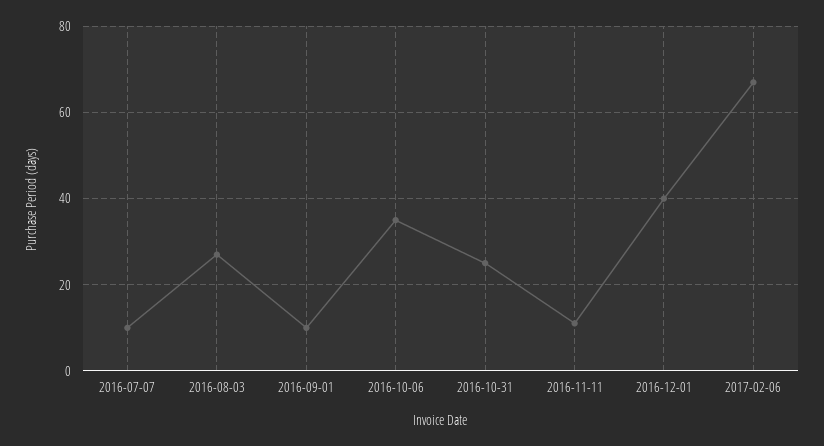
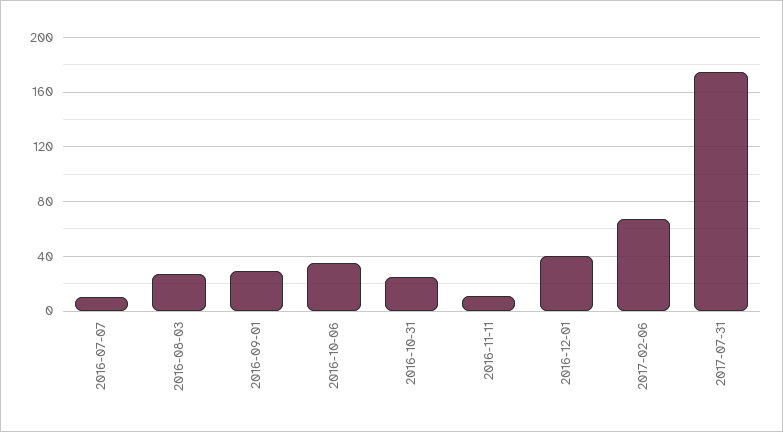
2016-09-01: 10 -> 30
2017-07-31: none -> 175

